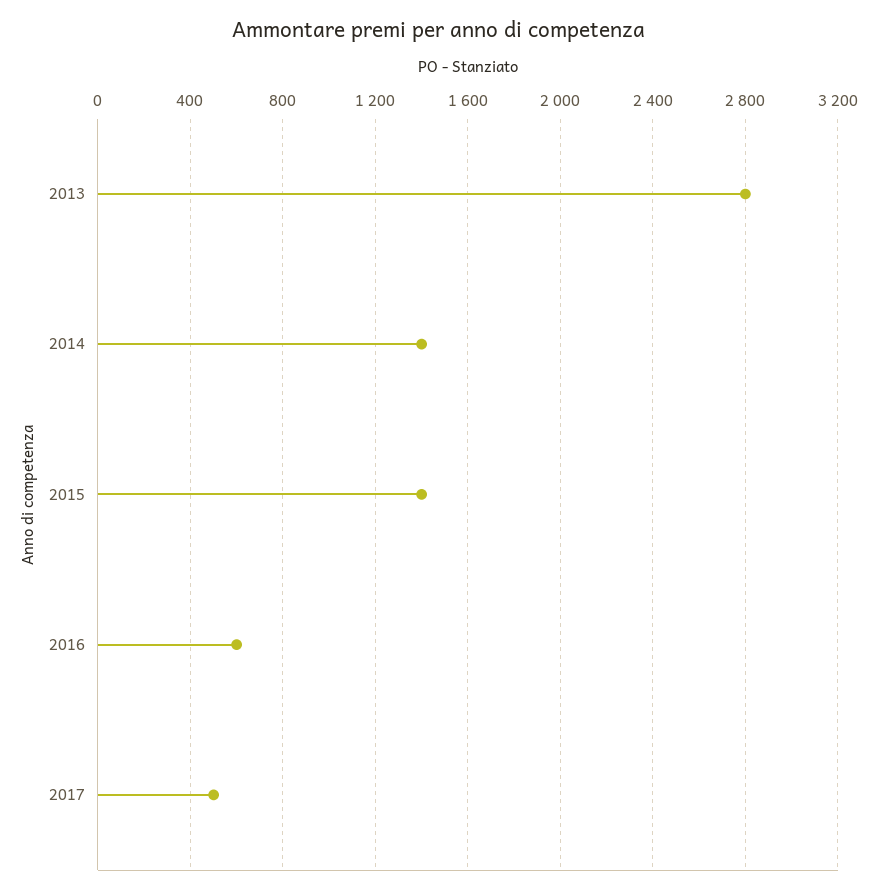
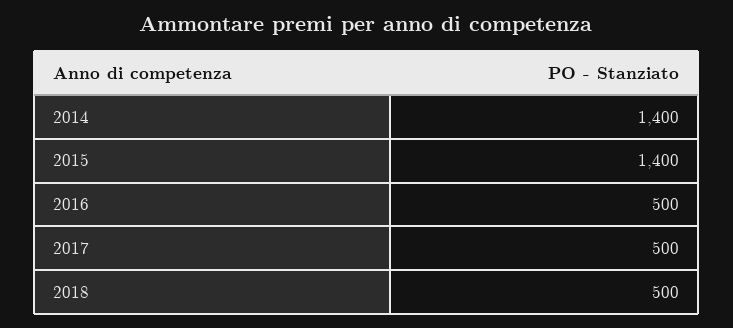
2013: 2800 -> none
2016: 600 -> 500
2018: none -> 500

